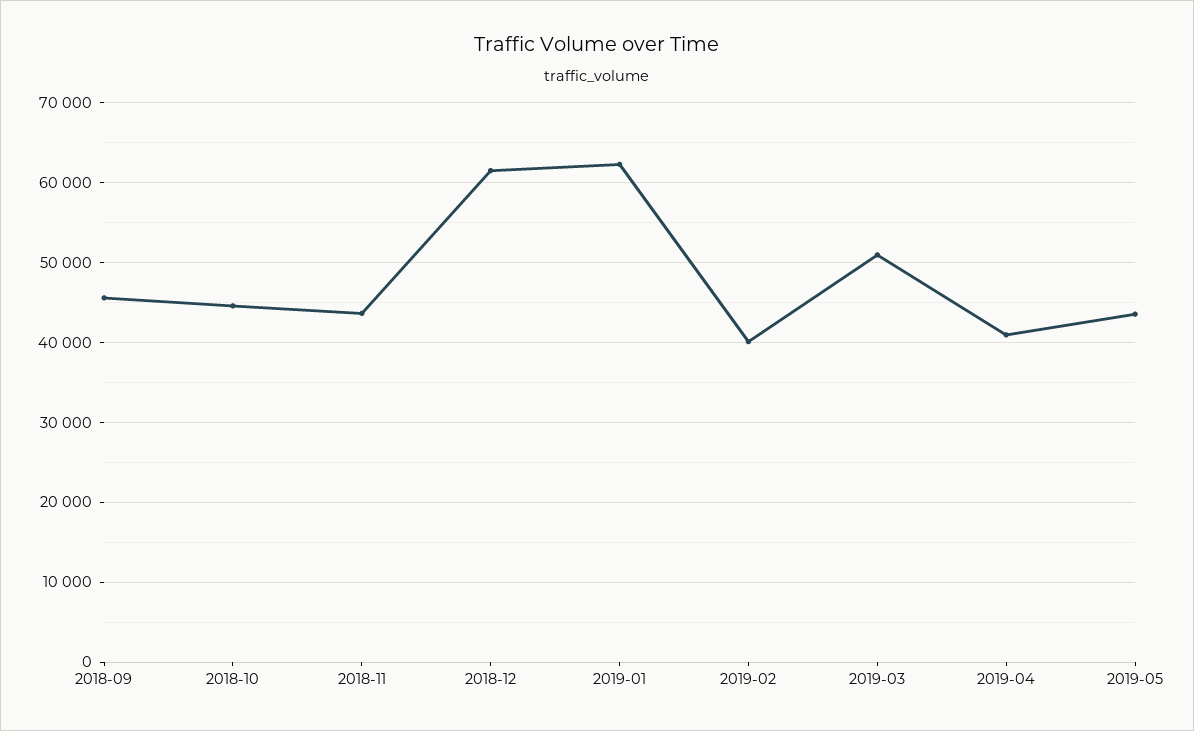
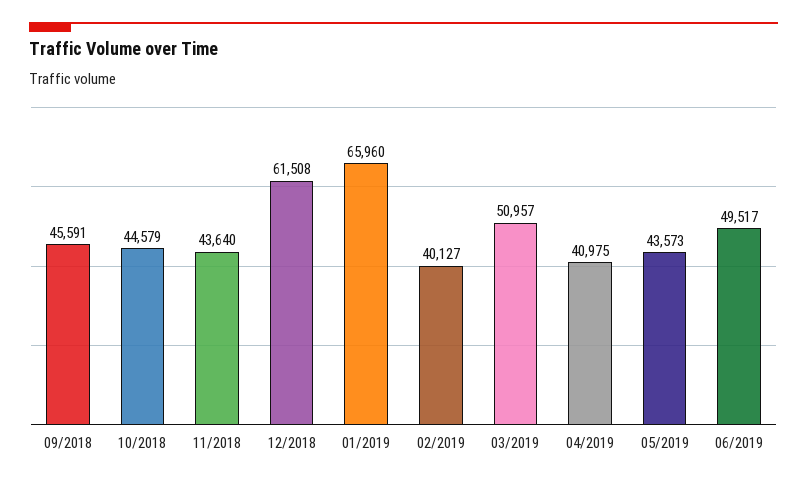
2019-01: 62000 -> 65960
06/2019: none -> 49517

